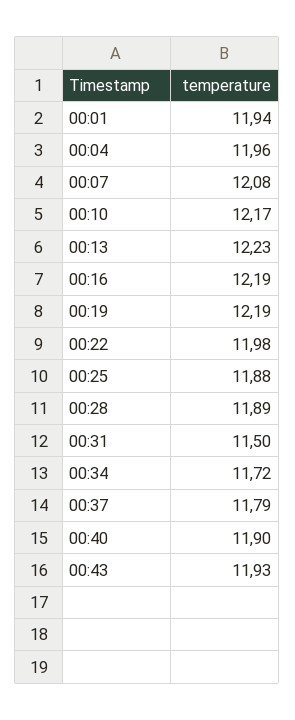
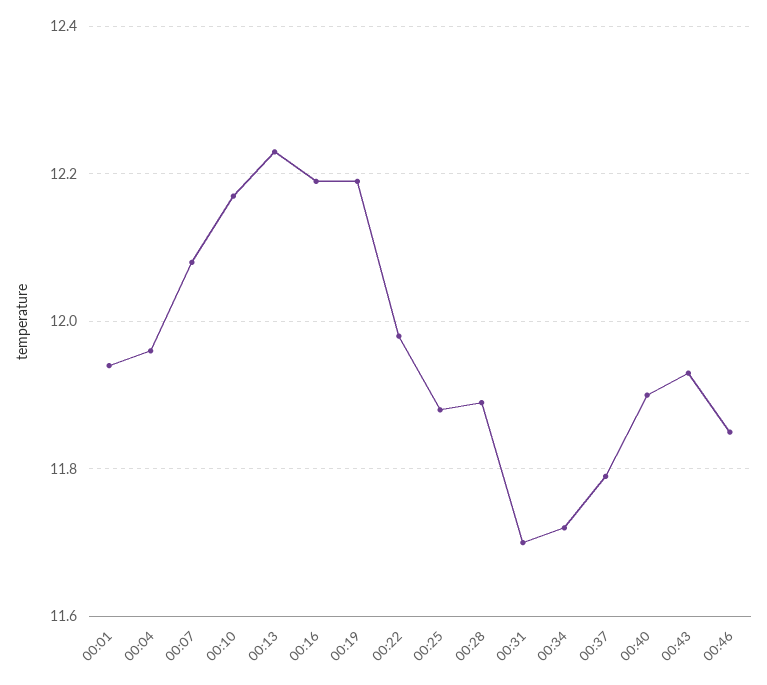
00:31: 11.5 -> 11.7
00:46: none -> 11.85

